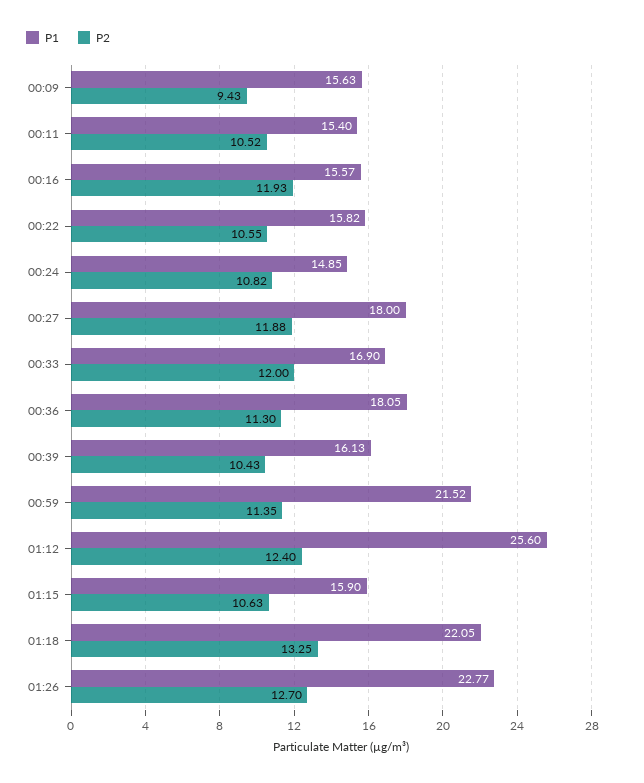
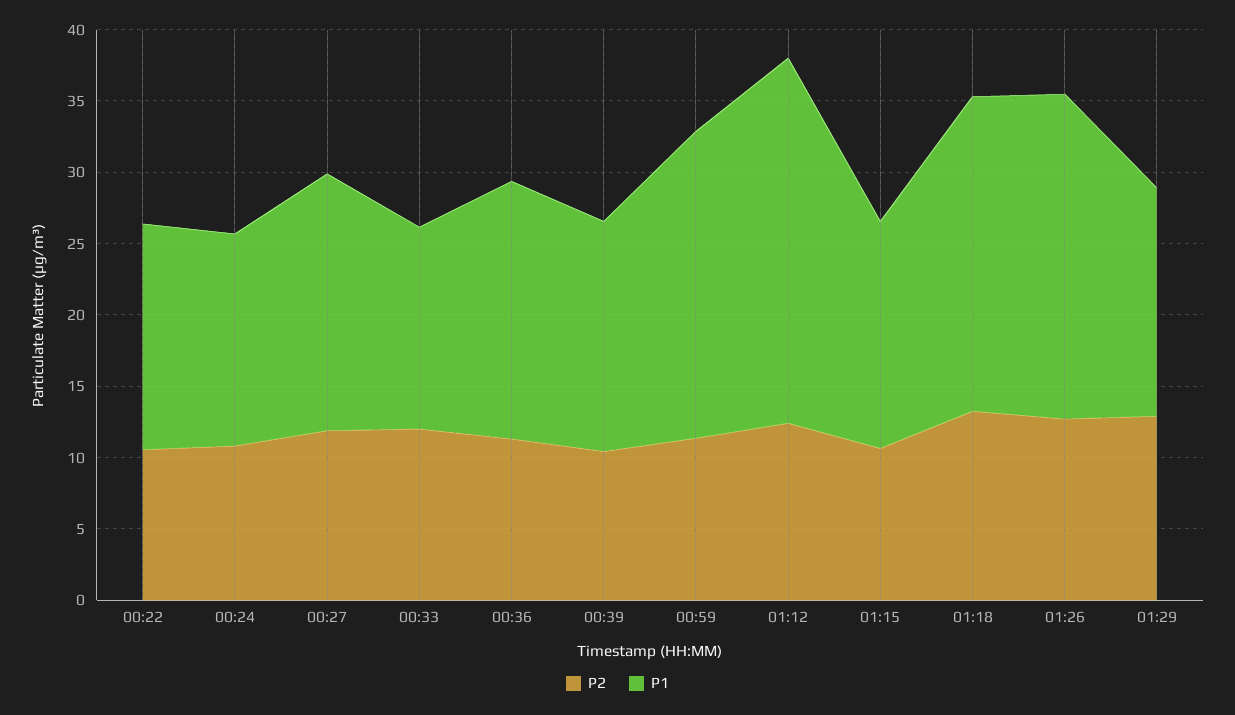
P1, 00:09: 15.63 -> none
P2, 00:09: 9.43 -> none
P1, 00:11: 15.4 -> none
P2, 00:11: 10.52 -> none
P1, 00:16: 15.57 -> none
P2, 00:16: 11.93 -> none
P1, 00:33: 16.9 -> 14
P2, 01:29: none -> 13
P1, 01:29: none -> 16

